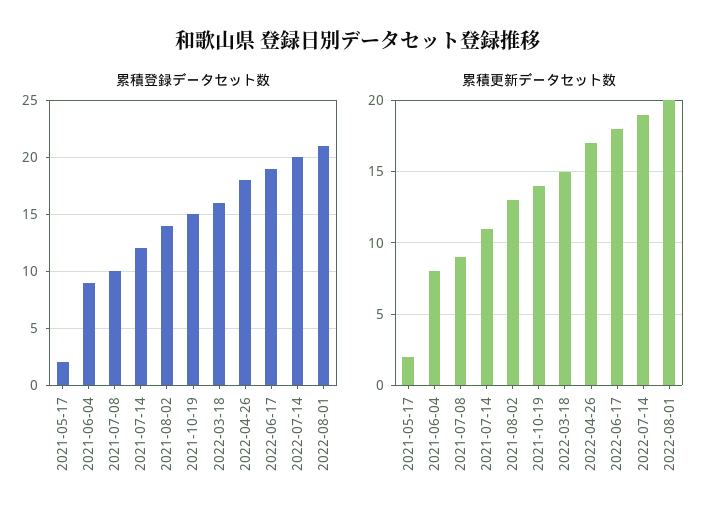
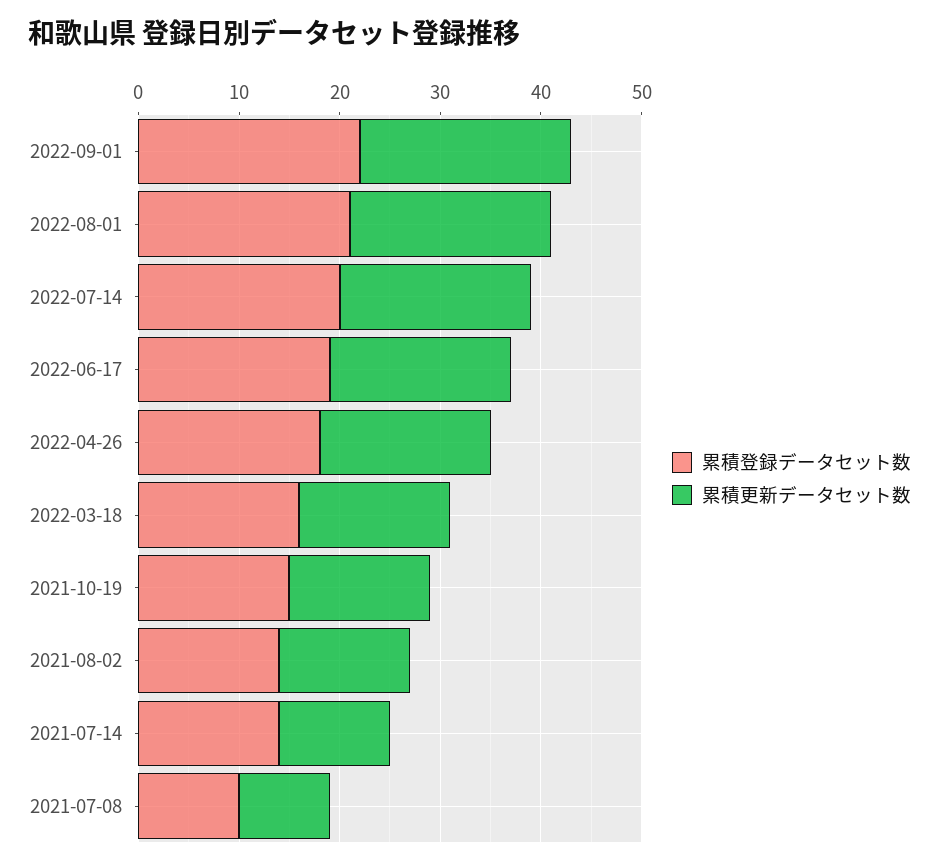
累積登録データセット数, 2021-05-17: 2 -> none
累積登録データセット数, 2021-06-04: 9 -> none
累積登録データセット数, 2021-07-14: 12 -> 14
累積更新データセット数, 2021-05-17: 2 -> none
累積更新データセット数, 2021-06-04: 8 -> none
累積登録データセット数, 2022-09-01: none -> 22
累積更新データセット数, 2022-09-01: none -> 21

